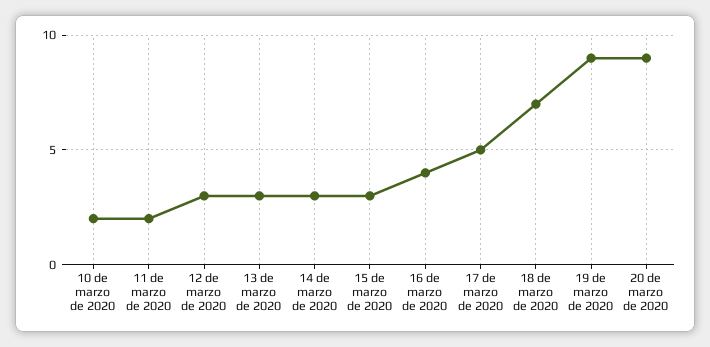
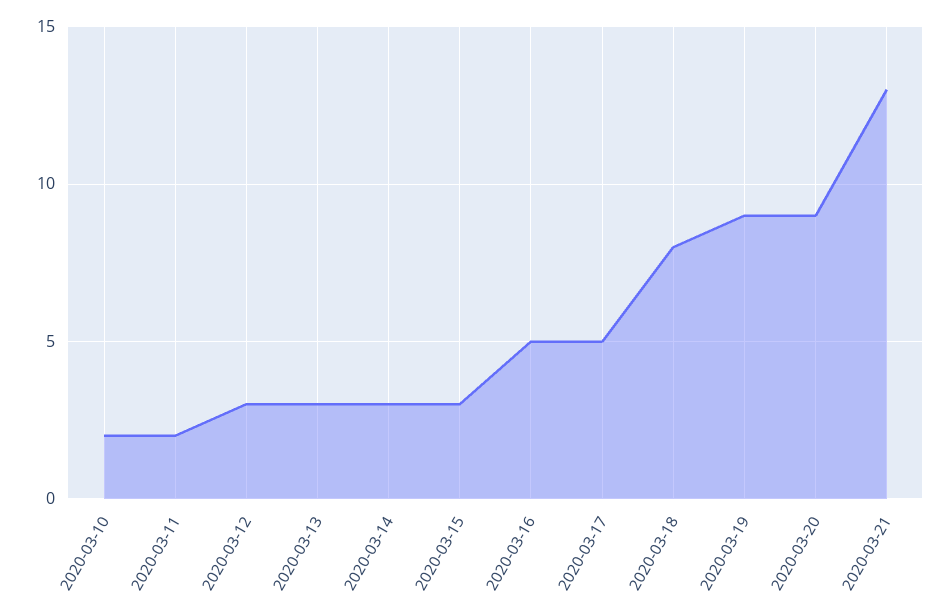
16 de marzo de 2020: 4 -> 5
18 de marzo de 2020: 7 -> 8
2020-03-21: none -> 13

